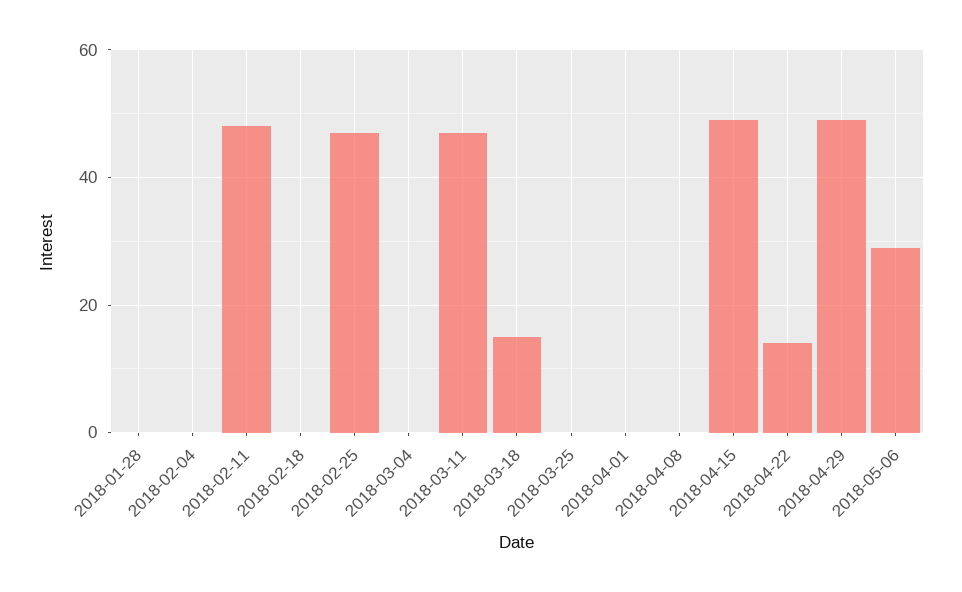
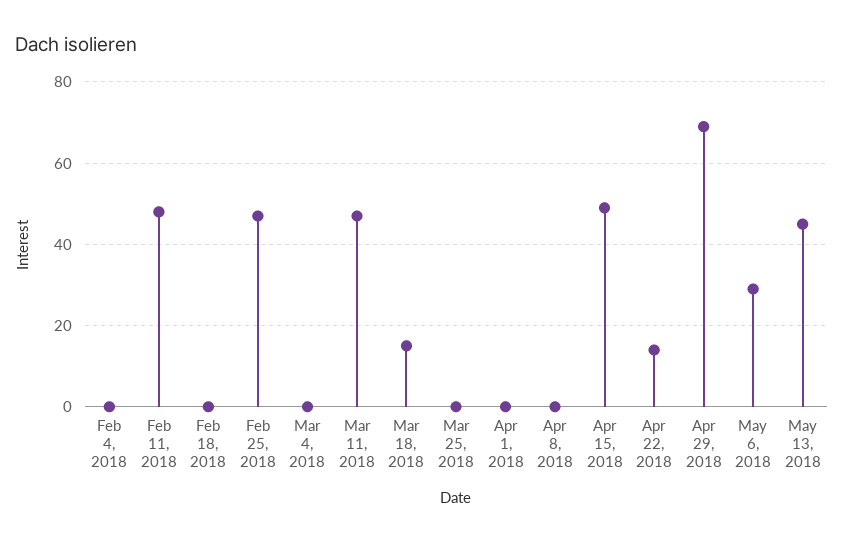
2018-01-28: 0 -> none
2018-04-29: 50 -> 70
May 13, 2018: none -> 45

